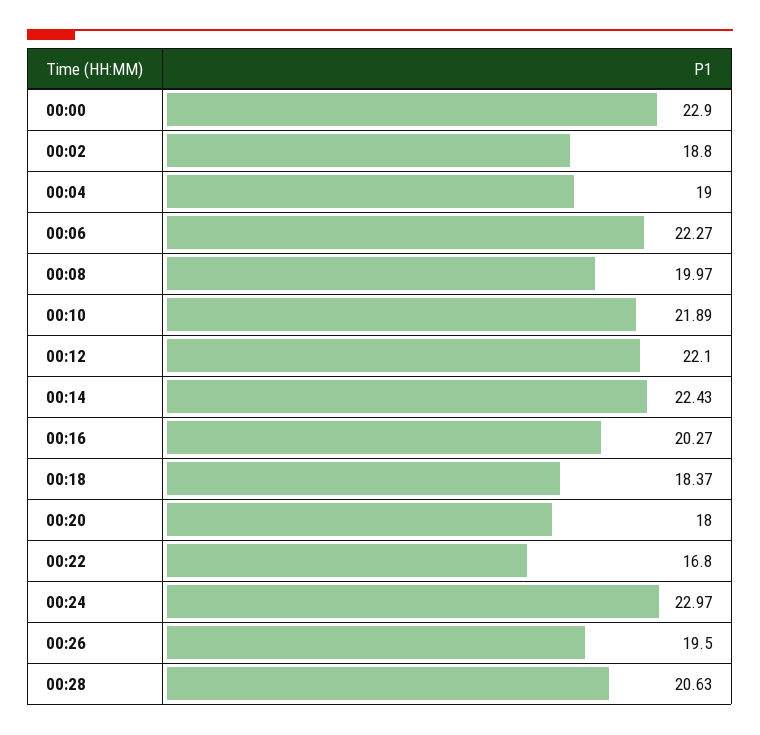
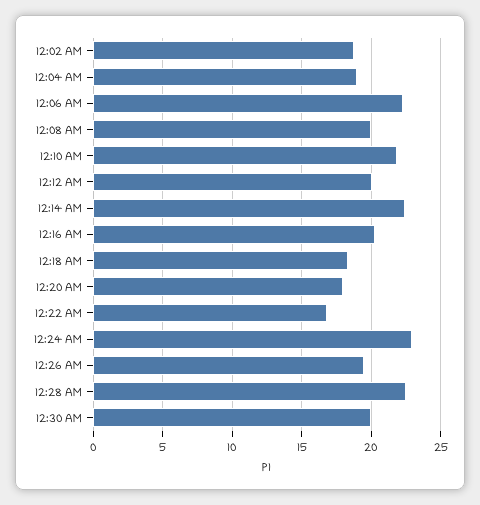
00:00: 22.9 -> none
00:12: 22.1 -> 20
00:28: 20.63 -> 22.5
12:30 AM: none -> 20

